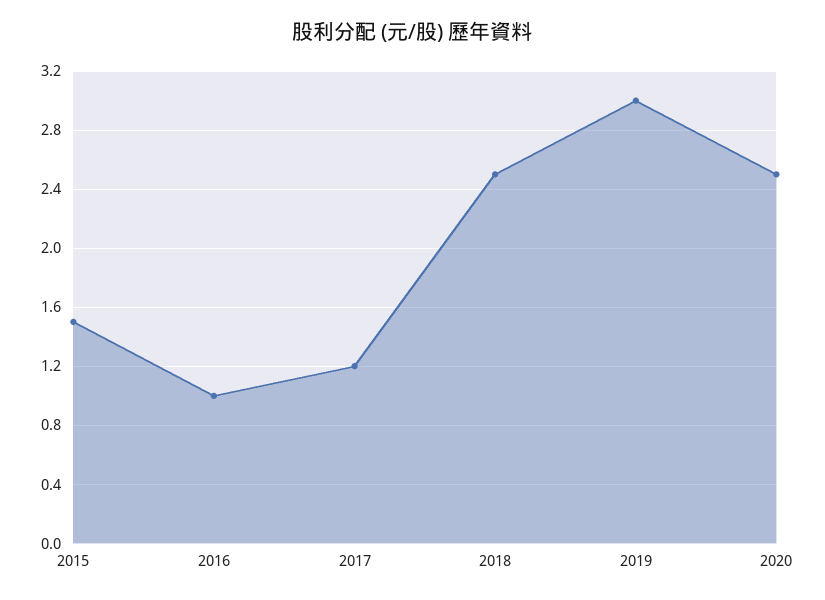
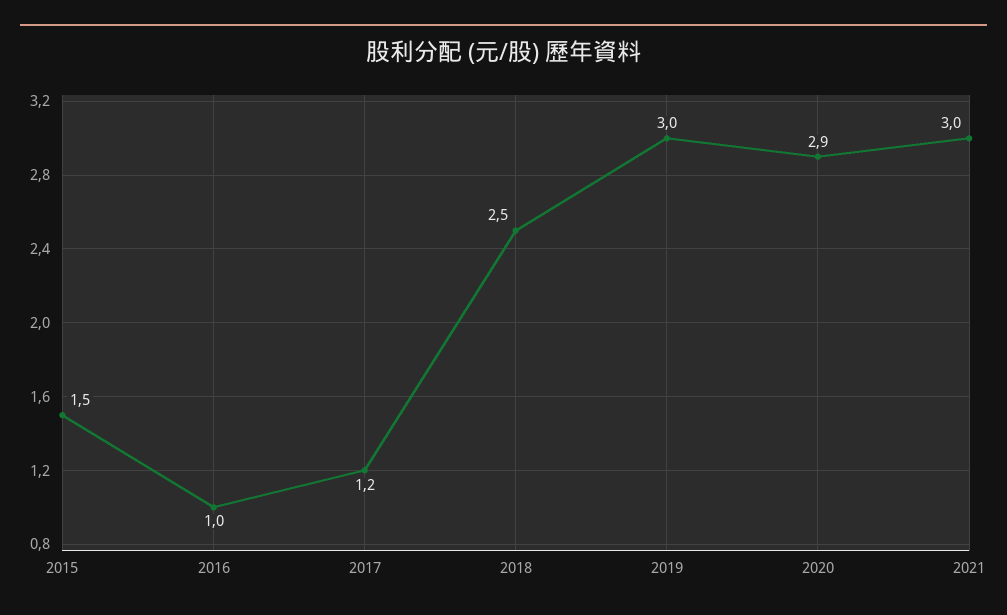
2020: 2.5 -> 2.9
2021: none -> 3

